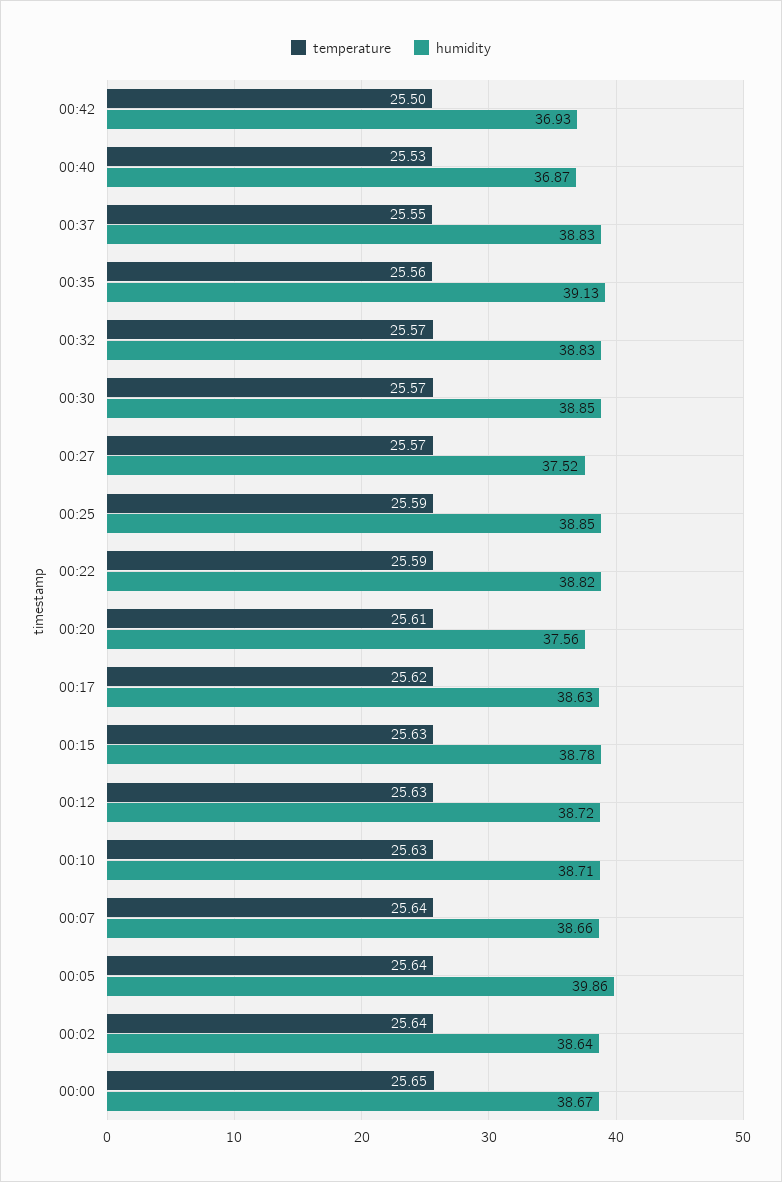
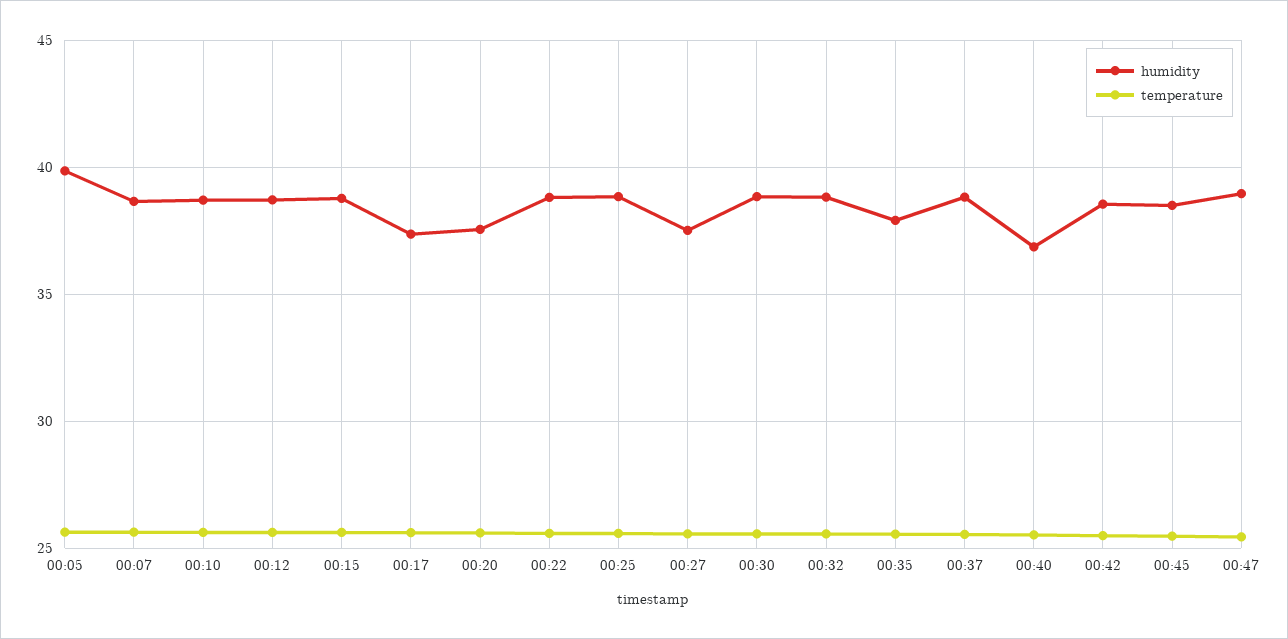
humidity, 00:42: 36.93 -> 38.5
humidity, 00:35: 39.13 -> 38
humidity, 00:17: 38.63 -> 37.5
temperature, 00:02: 25.64 -> none
humidity, 00:02: 38.64 -> none
temperature, 00:00: 25.65 -> none
humidity, 00:00: 38.67 -> none
humidity, 00:45: none -> 38.5
temperature, 00:45: none -> 25.5
humidity, 00:47: none -> 39
temperature, 00:47: none -> 25.5

